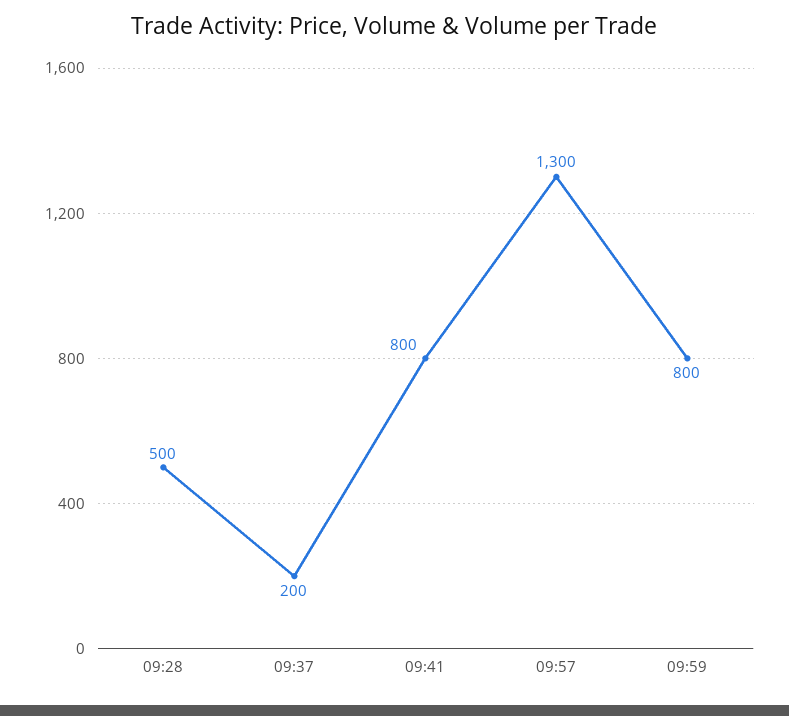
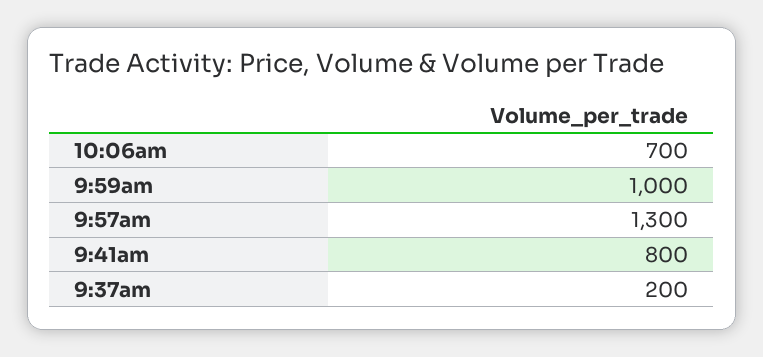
09:28: 500 -> none
09:59: 800 -> 1000
10:06am: none -> 700

